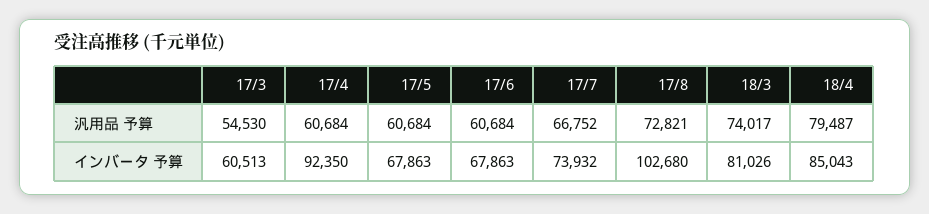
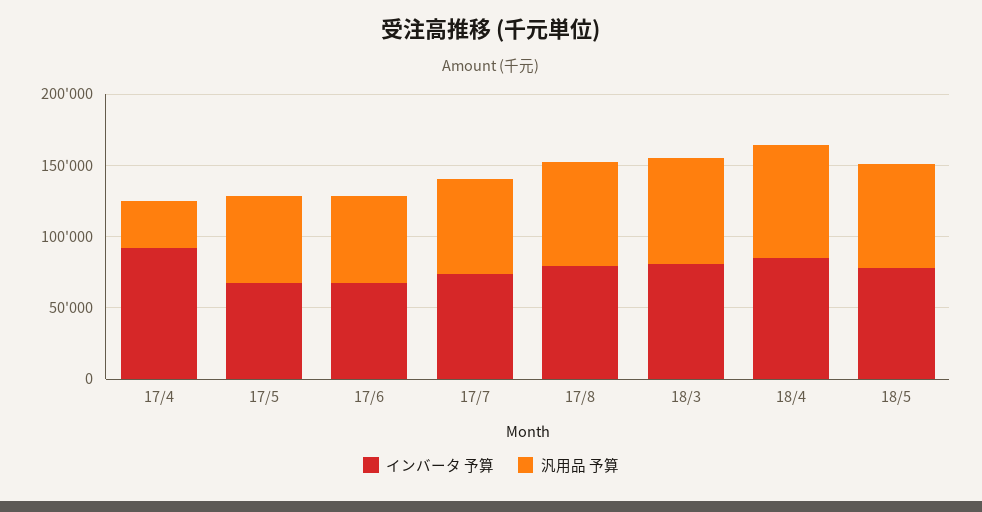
汎用品 予算, 17/3: 54530 -> none
汎用品 予算, 17/4: 60684 -> 30000
インバータ 予算, 17/3: 60513 -> none
インバータ 予算, 17/8: 102680 -> 80000
インバータ 予算, 18/5: none -> 80000
汎用品 予算, 18/5: none -> 70000

